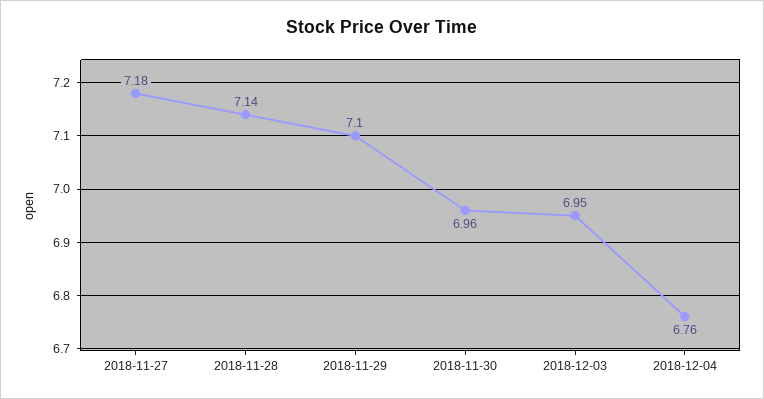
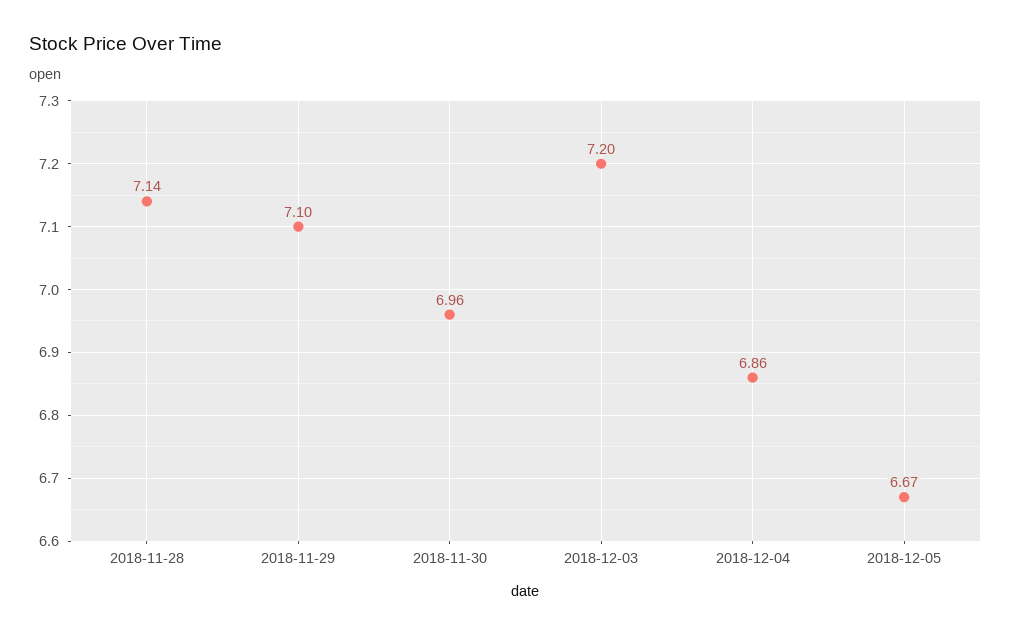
2018-11-27: 7.18 -> none
2018-12-03: 6.95 -> 7.2
2018-12-04: 6.76 -> 6.86
2018-12-05: none -> 6.67

